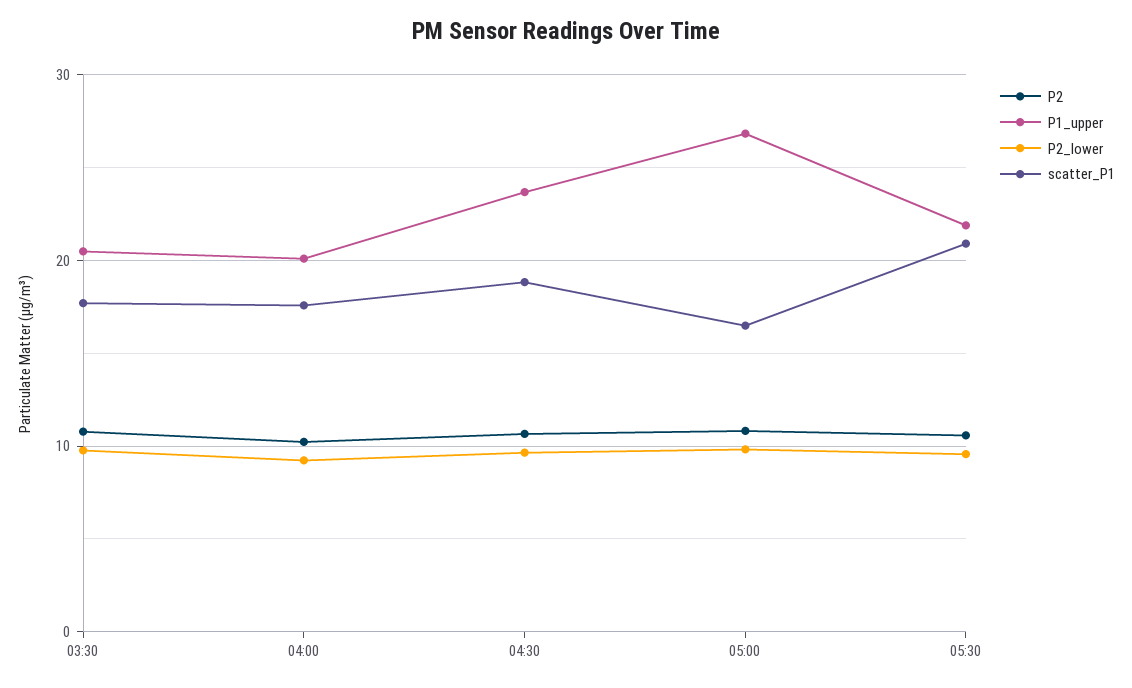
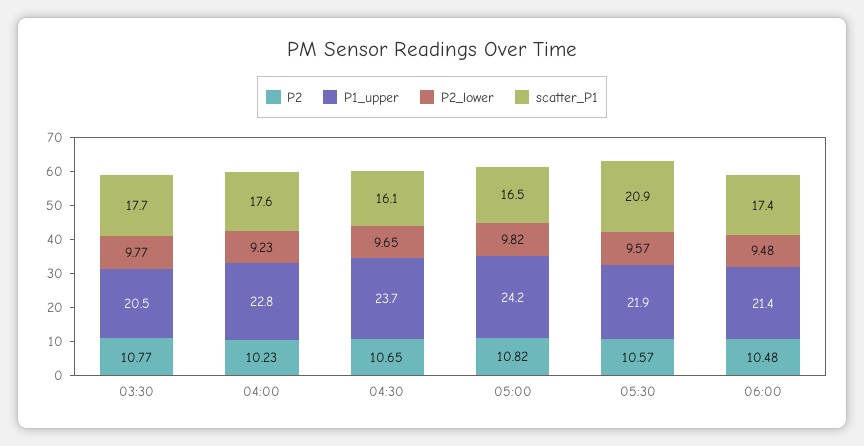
P1_upper, 04:00: 20 -> 22.8
scatter_P1, 04:30: 19 -> 16.1
P1_upper, 05:00: 27 -> 24.2
P2, 06:00: none -> 10.48
P1_upper, 06:00: none -> 21.4
P2_lower, 06:00: none -> 9.48
scatter_P1, 06:00: none -> 17.4

